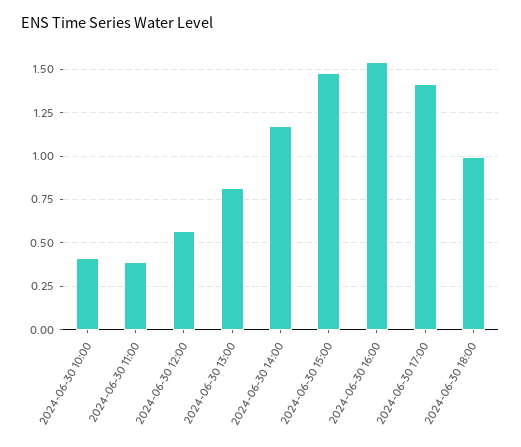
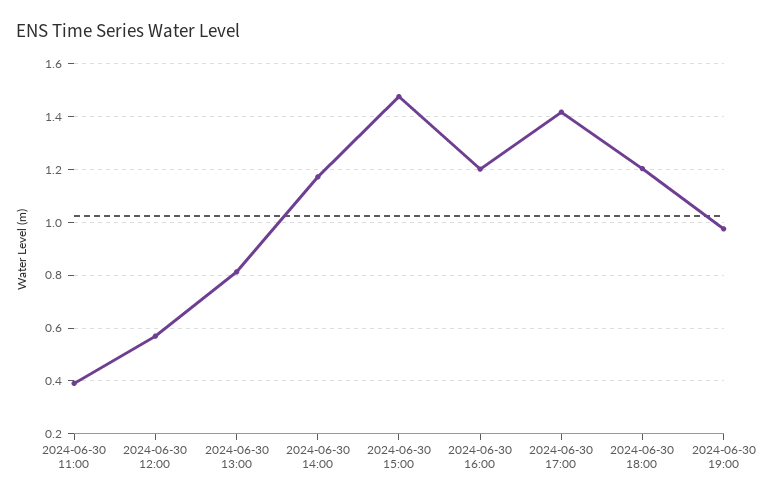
2024-06-30 10:00: 0.4 -> none
2024-06-30 16:00: 1.55 -> 1.2
2024-06-30 18:00: 1 -> 1.2
2024-06-30 19:00: none -> 0.975

